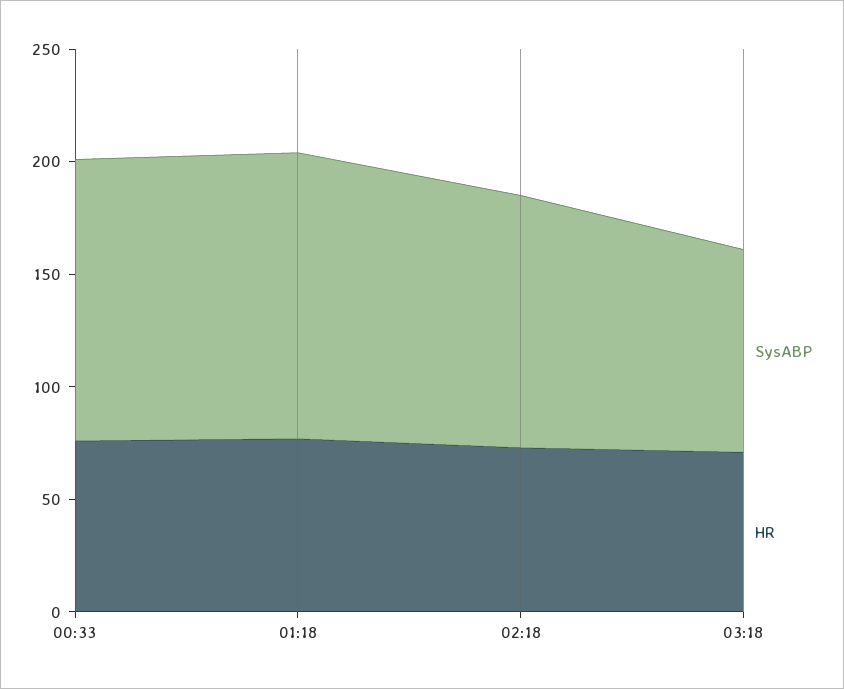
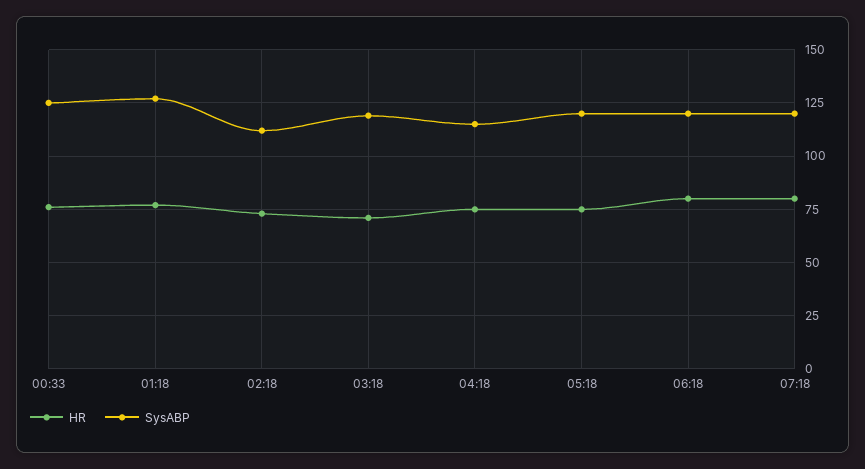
SysABP, 03:18: 90 -> 120
HR, 04:18: none -> 75
SysABP, 04:18: none -> 115
HR, 05:18: none -> 75
SysABP, 05:18: none -> 120
HR, 06:18: none -> 80
SysABP, 06:18: none -> 120
HR, 07:18: none -> 80
SysABP, 07:18: none -> 120

